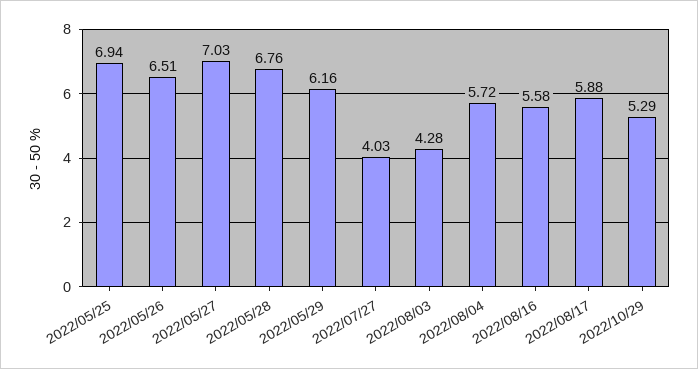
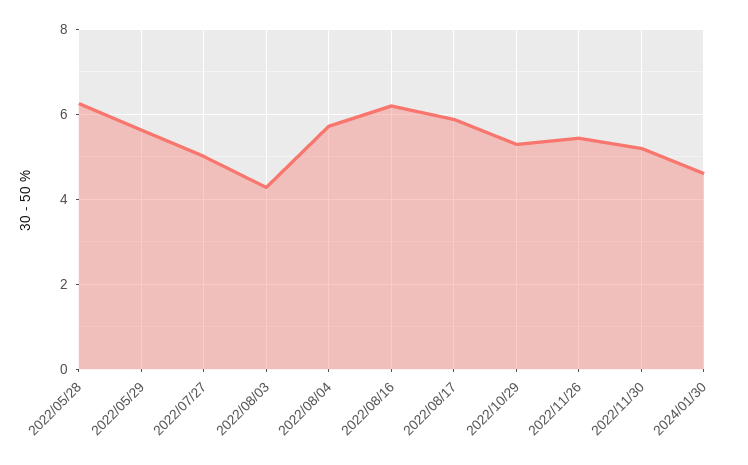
2022/05/25: 6.94 -> none
2022/05/26: 6.51 -> none
2022/05/27: 7.03 -> none
2022/05/28: 6.76 -> 6.2
2022/05/29: 6.16 -> 5.6
2022/07/27: 4.03 -> 5
2022/08/16: 5.58 -> 6.2
2022/11/26: none -> 5.4
2022/11/30: none -> 5.2
2024/01/30: none -> 4.6

